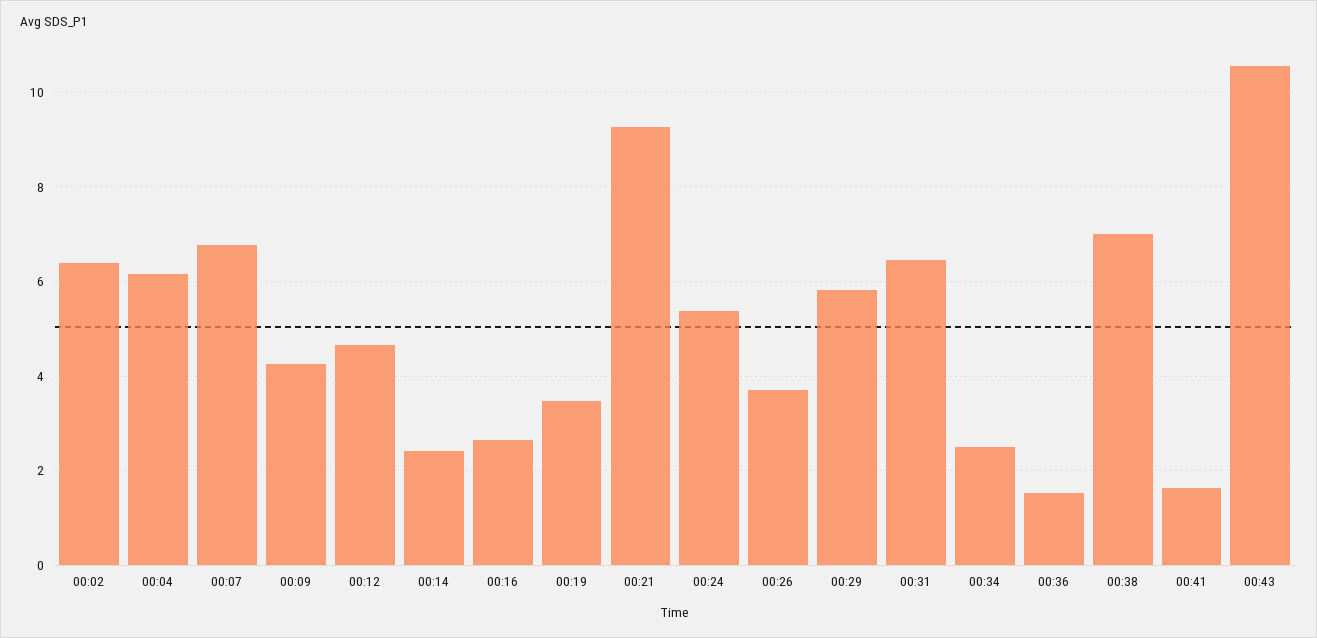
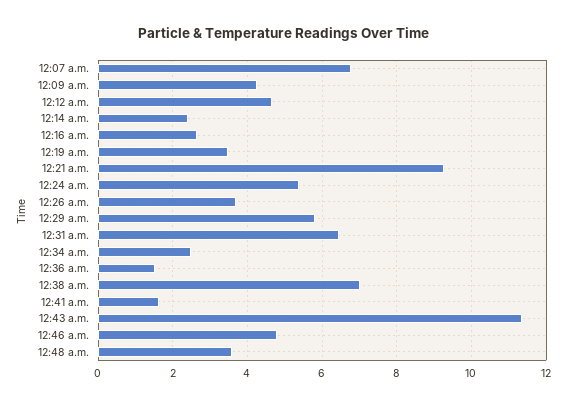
00:02: 6.4 -> none
00:04: 6.2 -> none
00:43: 10.6 -> 11.4
12:46 a.m.: none -> 4.8
12:48 a.m.: none -> 3.6

